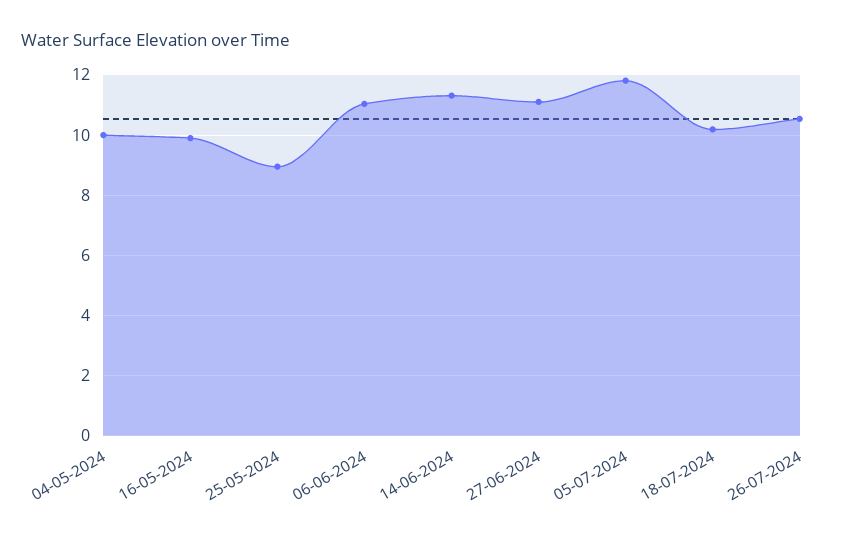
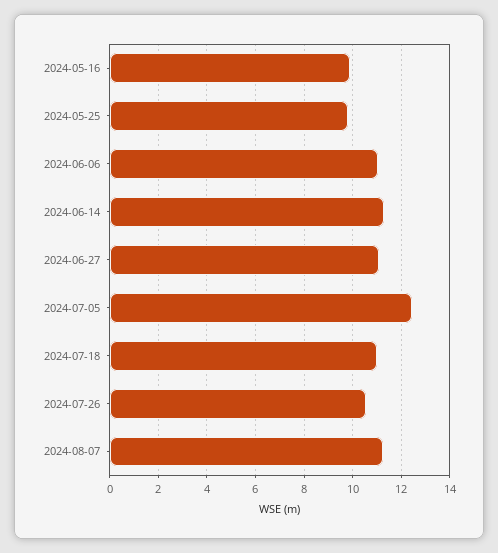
04-05-2024: 10 -> none
25-05-2024: 9 -> 9.75
05-07-2024: 11.8 -> 12.5
18-07-2024: 10.2 -> 11
2024-08-07: none -> 11.25

